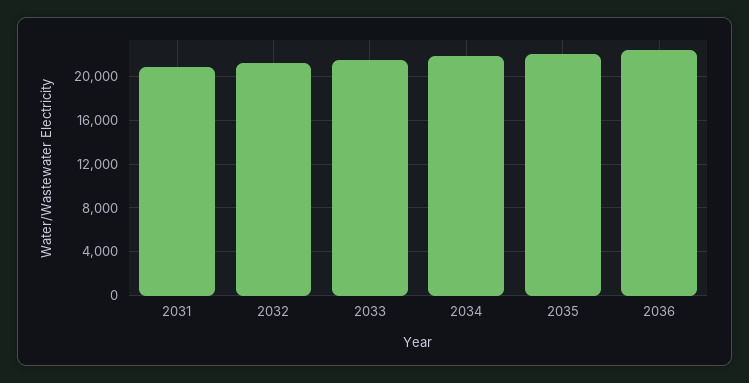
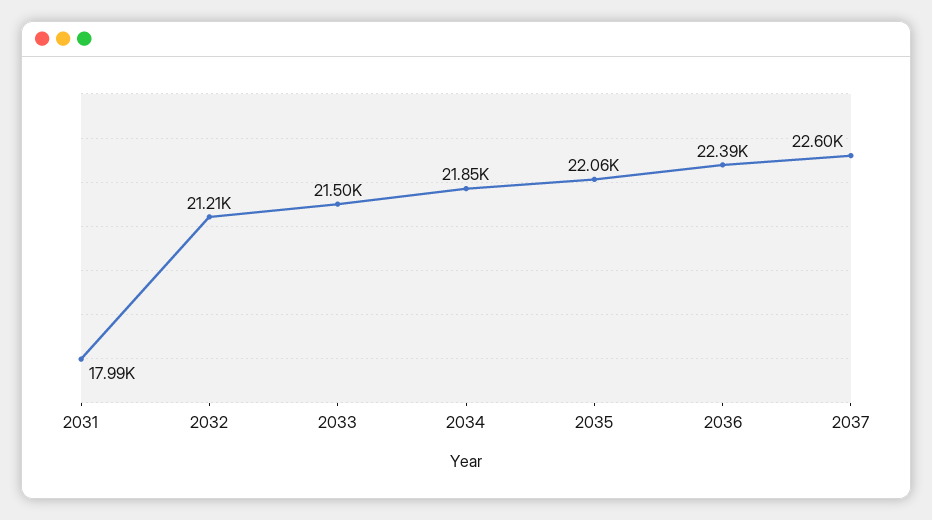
2031: 21000 -> 17990
2037: none -> 22600

